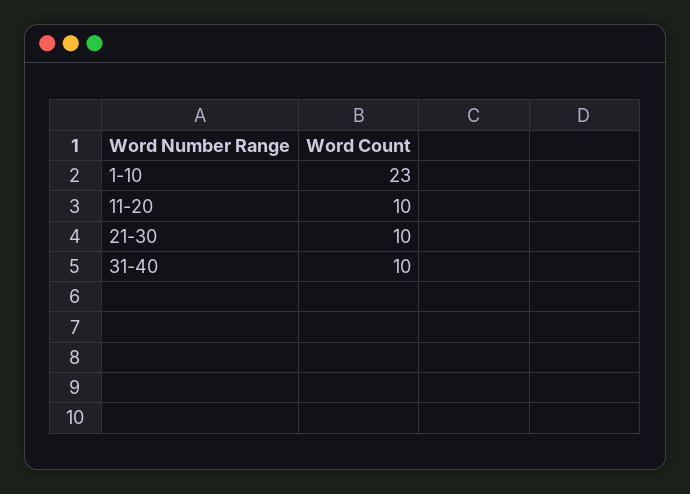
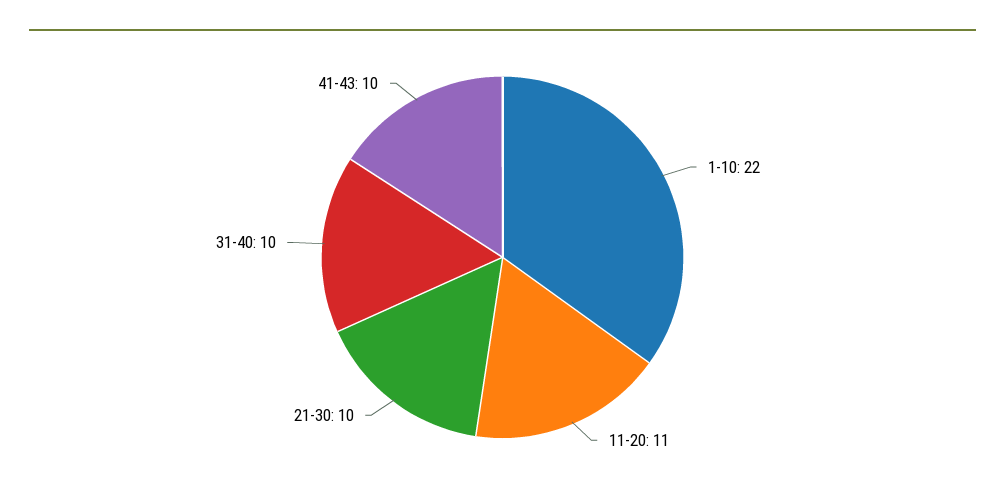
1-10: 23 -> 22
11-20: 10 -> 11
41-43: none -> 10

